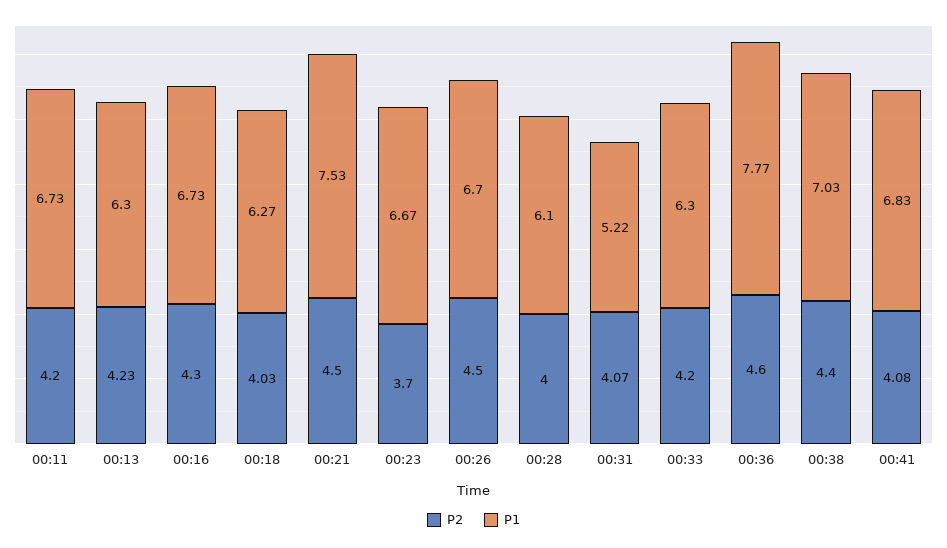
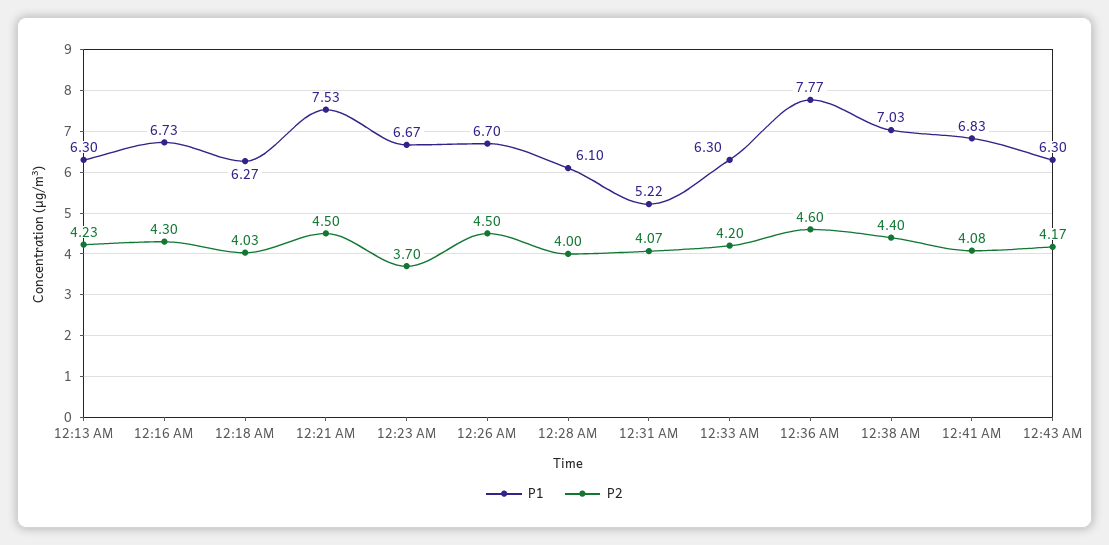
P2, 00:11: 4.2 -> none
P1, 00:11: 6.73 -> none
P1, 12:43 AM: none -> 6.3
P2, 12:43 AM: none -> 4.17

